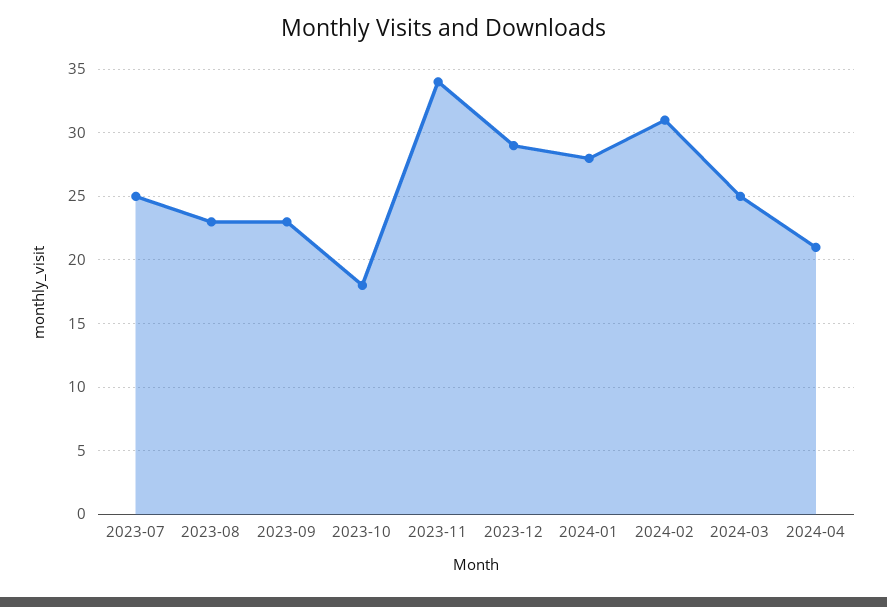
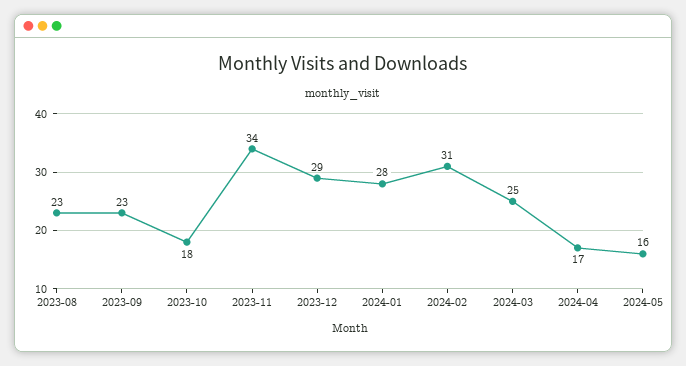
2023-07: 25 -> none
2024-04: 21 -> 17
2024-05: none -> 16

